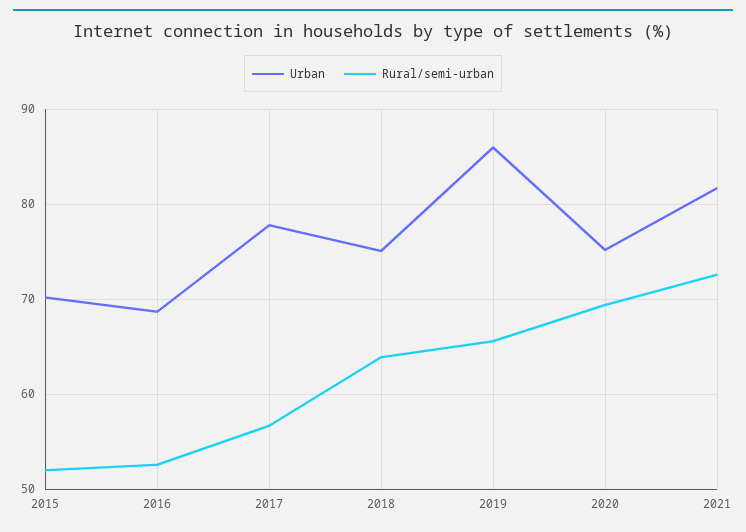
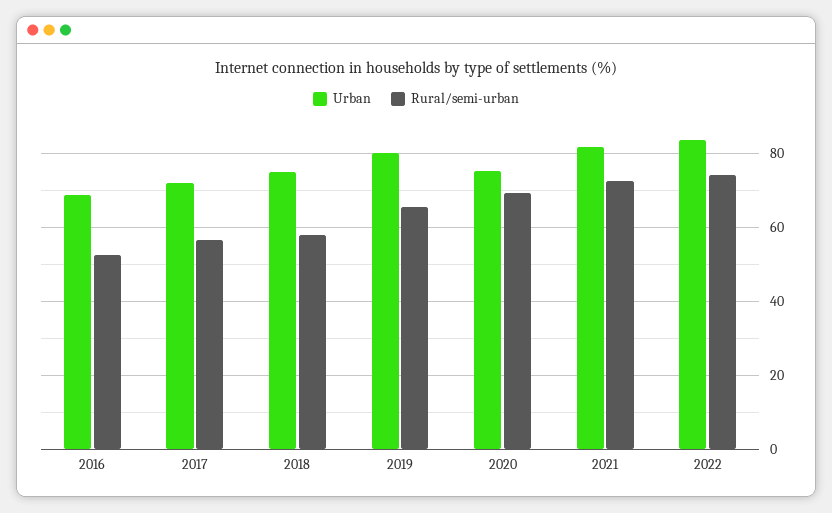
Urban, 2015: 70 -> none
Rural/semi-urban, 2015: 52 -> none
Urban, 2017: 78 -> 72
Rural/semi-urban, 2018: 64 -> 58
Urban, 2019: 86 -> 80
Urban, 2022: none -> 84
Rural/semi-urban, 2022: none -> 74

